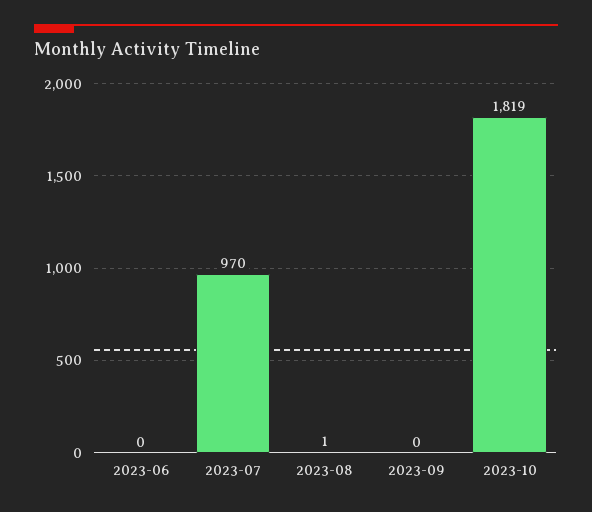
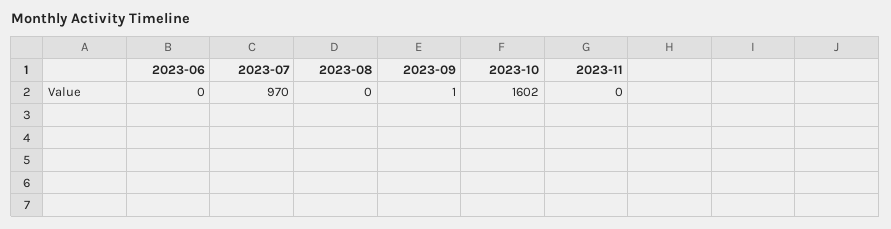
2023-08: 1 -> 0
2023-09: 0 -> 1
2023-10: 1819 -> 1602
2023-11: none -> 0

